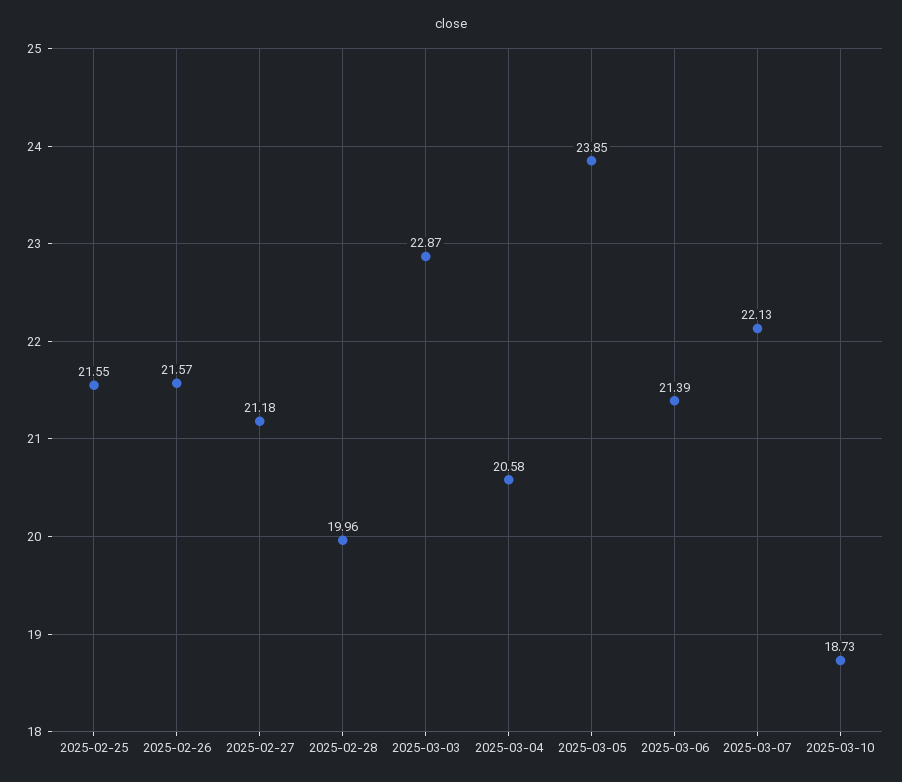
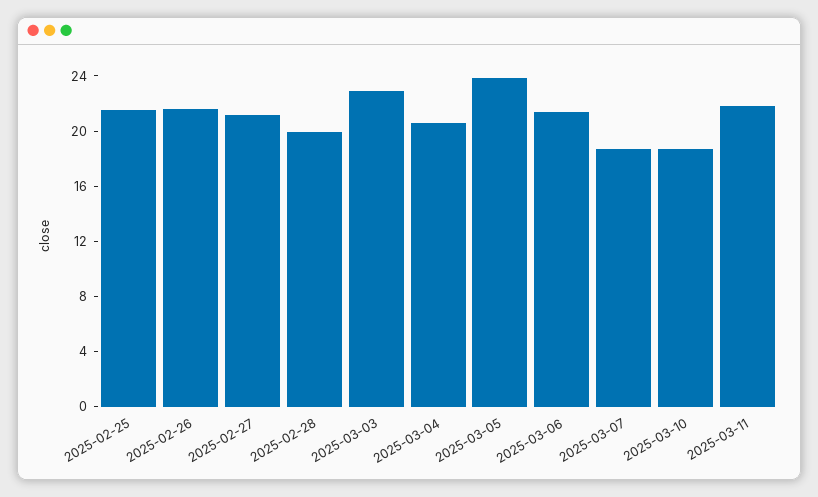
2025-03-07: 22.13 -> 19
2025-03-11: none -> 22

